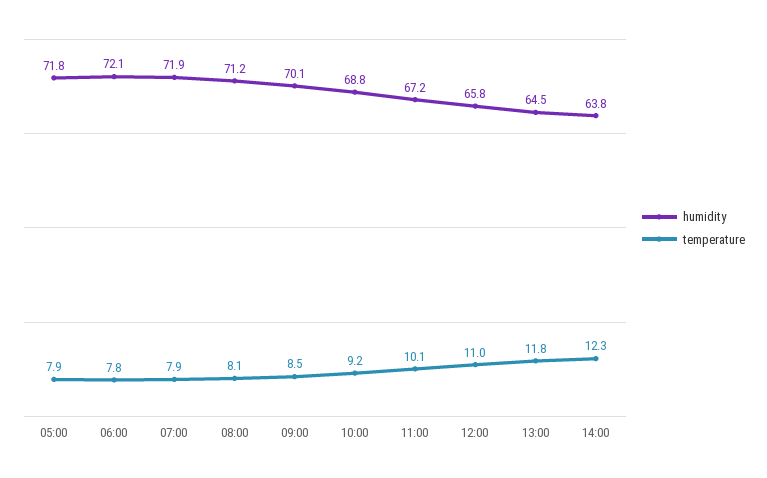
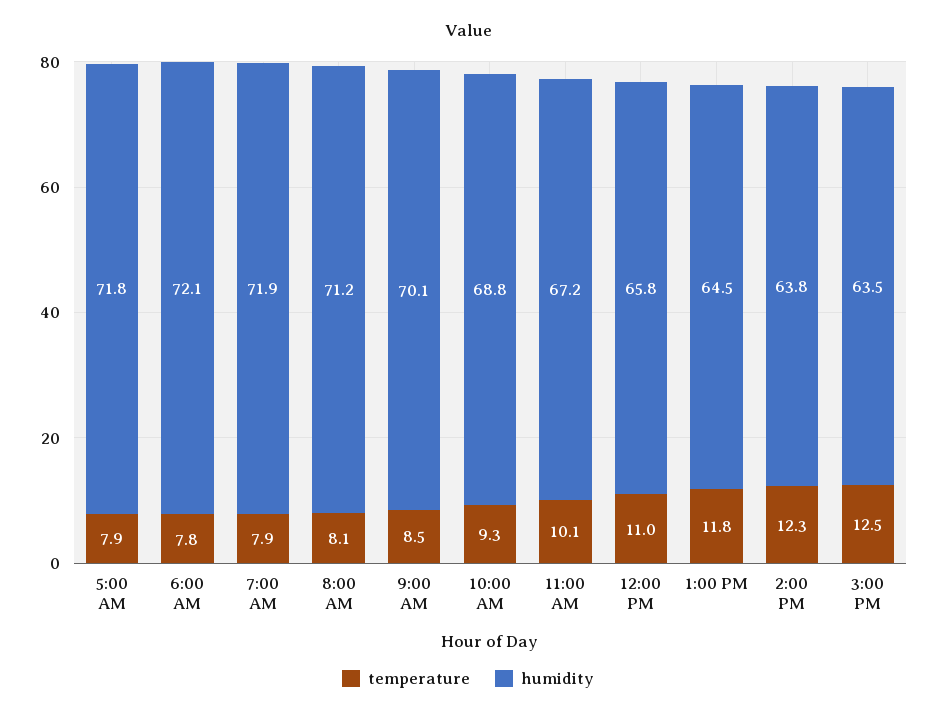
temperature, 10:00: 9.2 -> 9.3
temperature, 3:00 PM: none -> 12.5
humidity, 3:00 PM: none -> 63.5

